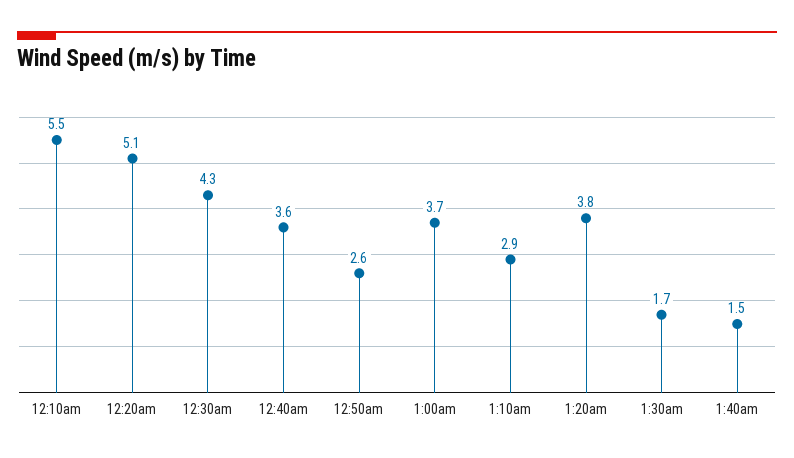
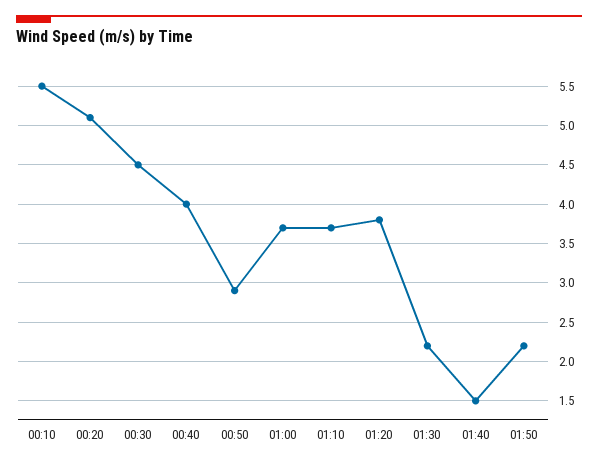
12:30am: 4.3 -> 4.5
12:40am: 3.6 -> 4
12:50am: 2.6 -> 2.9
1:10am: 2.9 -> 3.7
1:30am: 1.7 -> 2.2
01:50: none -> 2.2

